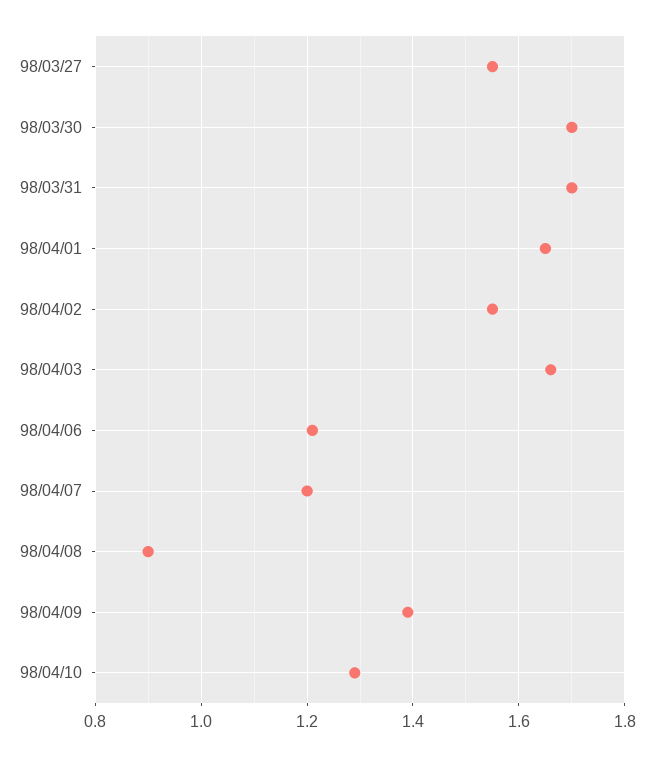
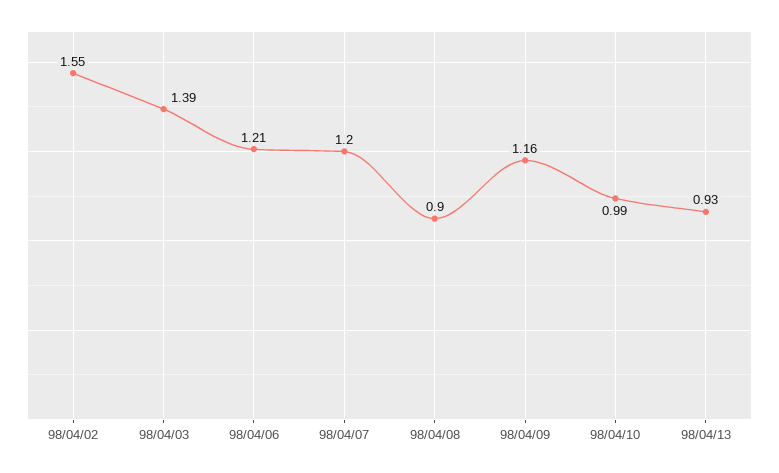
98/03/27: 1.55 -> none
98/03/30: 1.7 -> none
98/03/31: 1.7 -> none
98/04/01: 1.65 -> none
98/04/03: 1.65 -> 1.39
98/04/09: 1.4 -> 1.16
98/04/10: 1.3 -> 0.99
98/04/13: none -> 0.93

